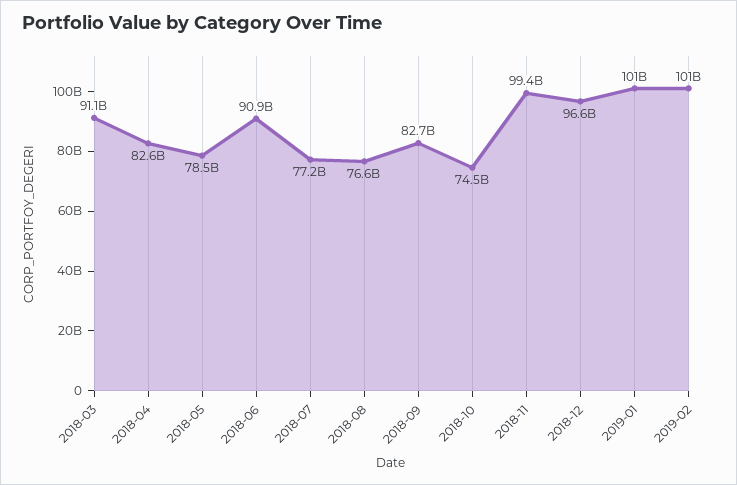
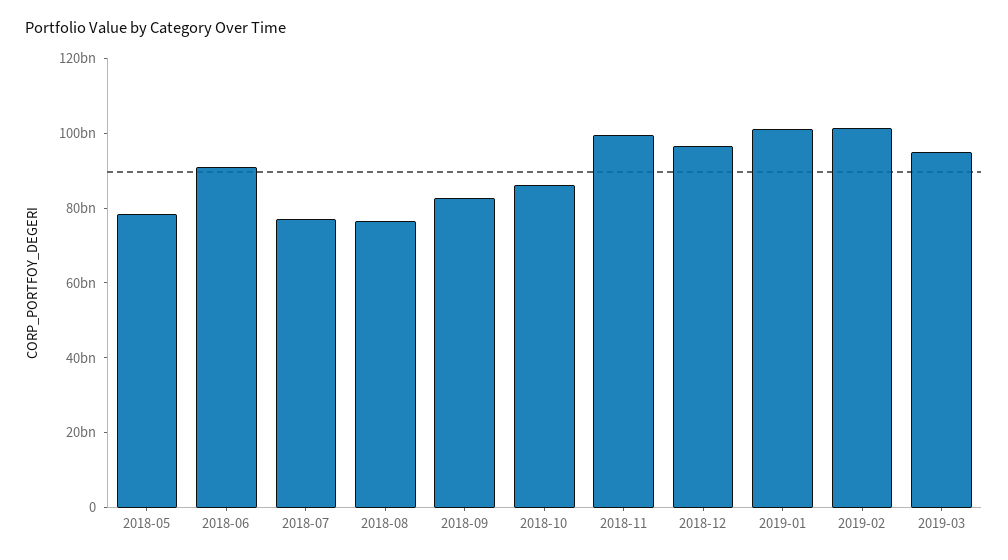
2018-03: 91100000000 -> none
2018-04: 82600000000 -> none
2018-10: 74500000000 -> 85000000000
2019-03: none -> 95000000000

